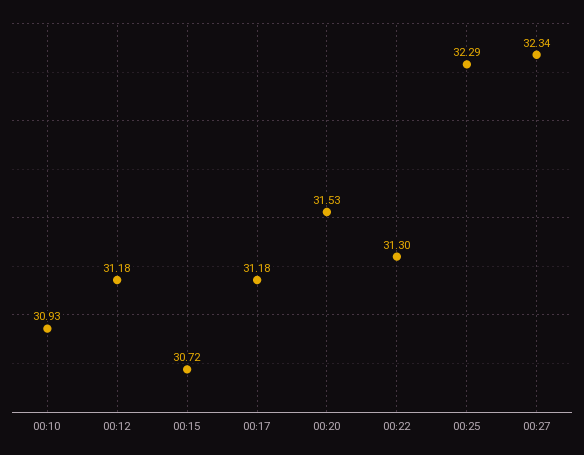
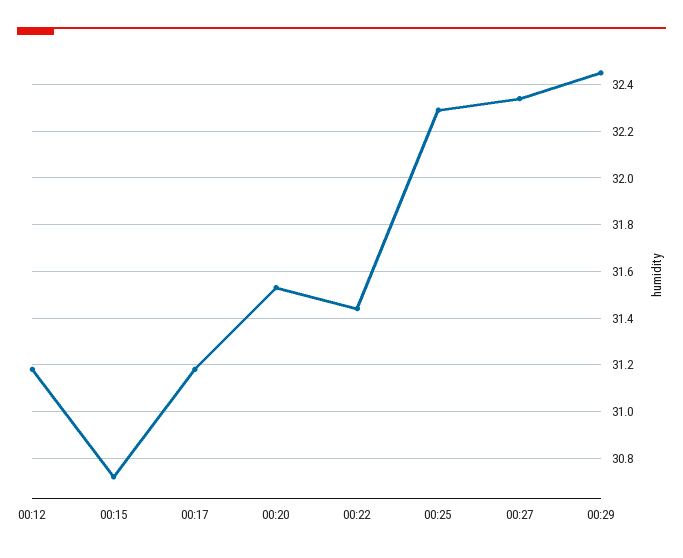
00:10: 30.93 -> none
00:22: 31.3 -> 31.45
00:29: none -> 32.45

